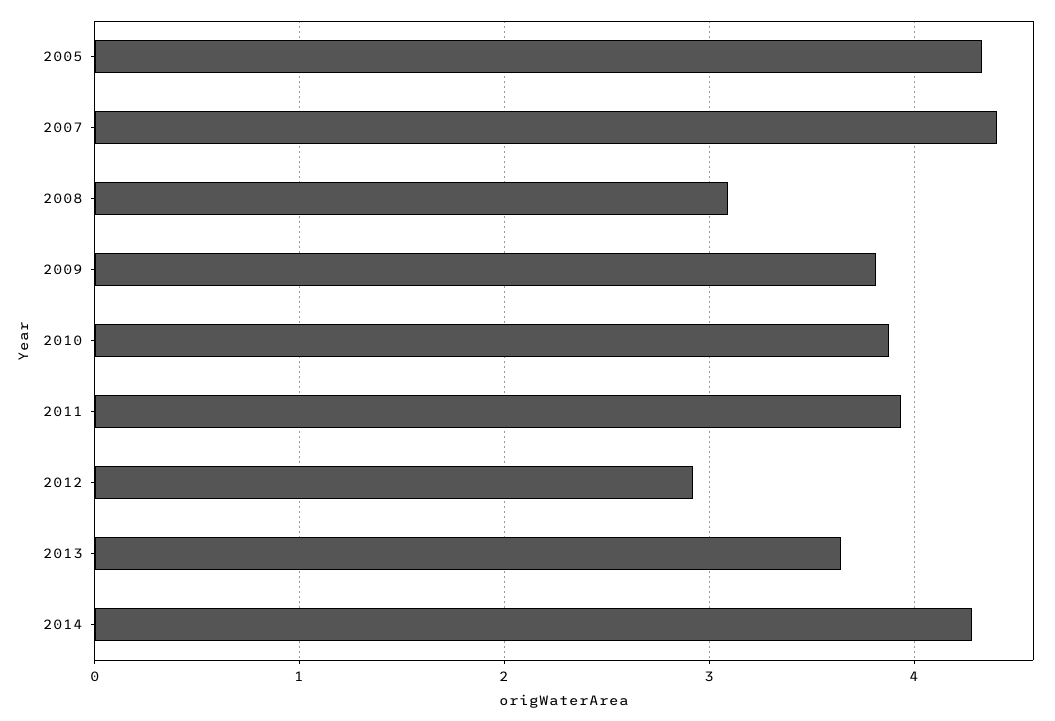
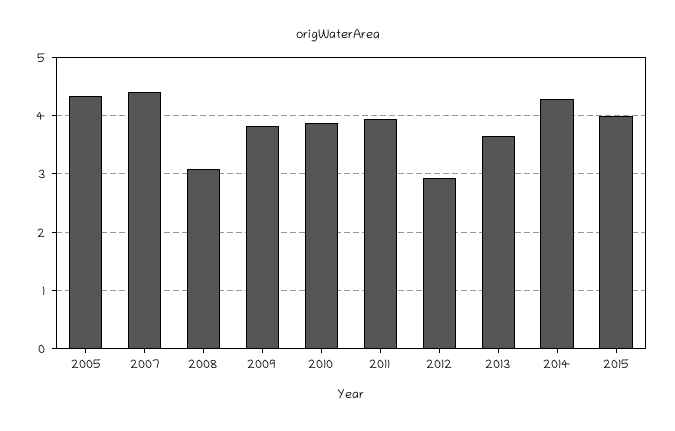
2015: none -> 4

